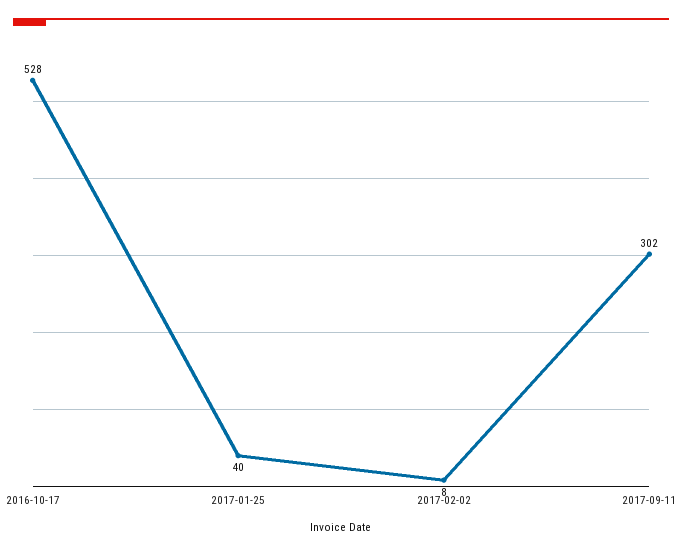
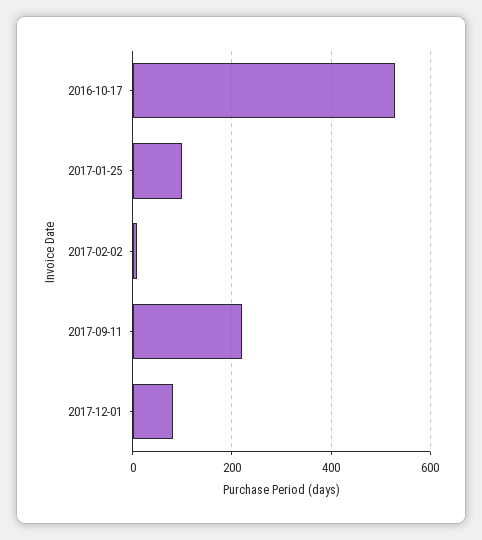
2017-01-25: 40 -> 100
2017-09-11: 302 -> 220
2017-12-01: none -> 80

